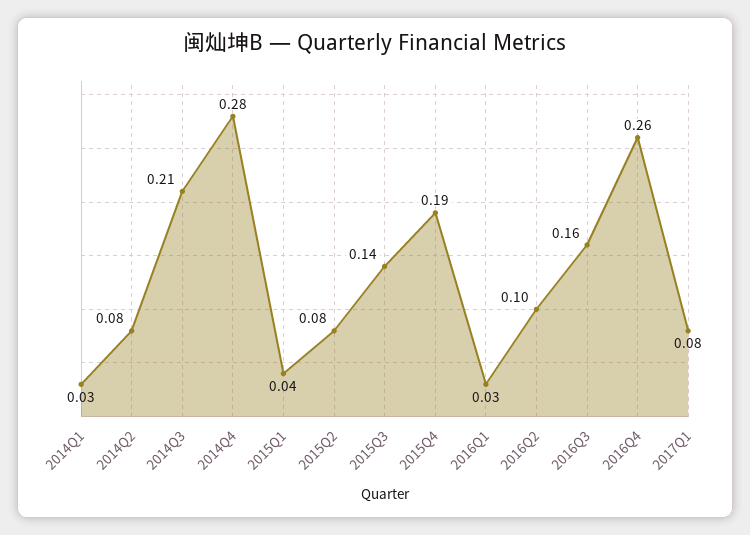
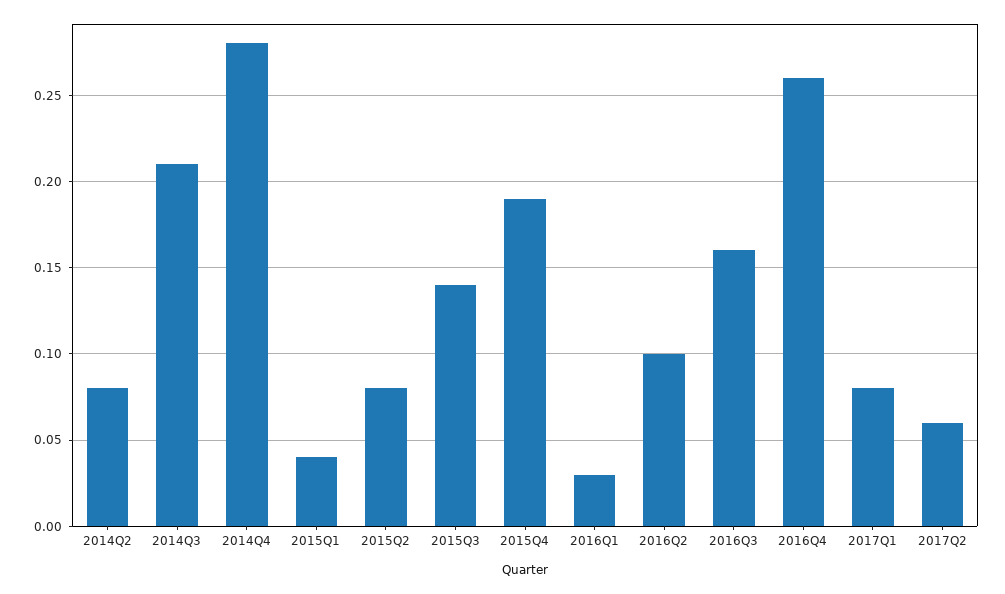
2014Q1: 0.03 -> none
2017Q2: none -> 0.06

